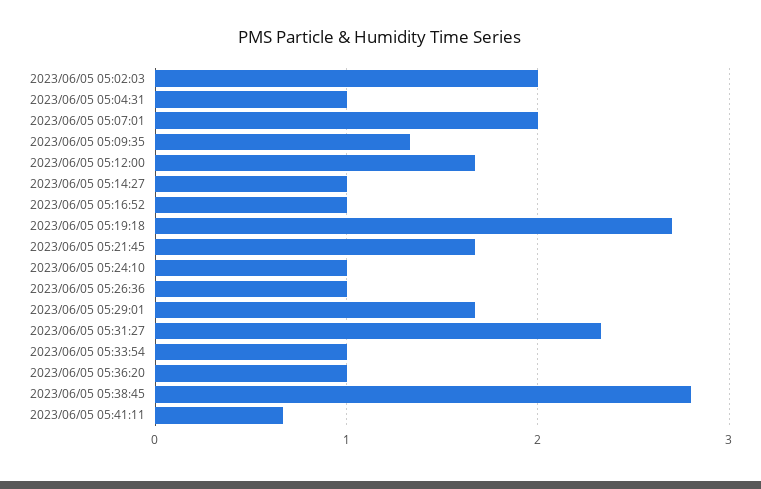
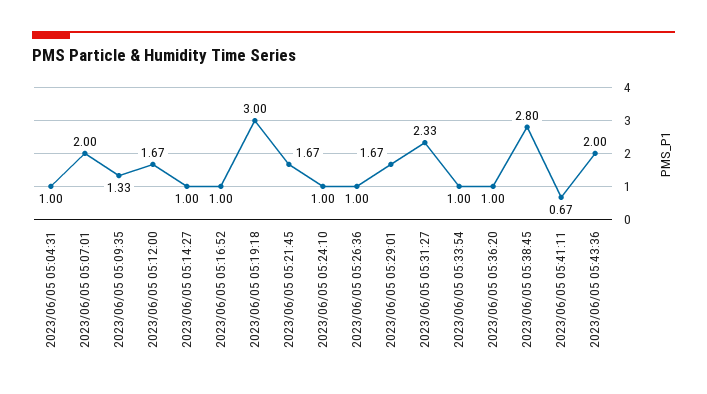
2023/06/05 05:02:03: 2 -> none
2023/06/05 05:19:18: 2.7 -> 3
2023/06/05 05:43:36: none -> 2

